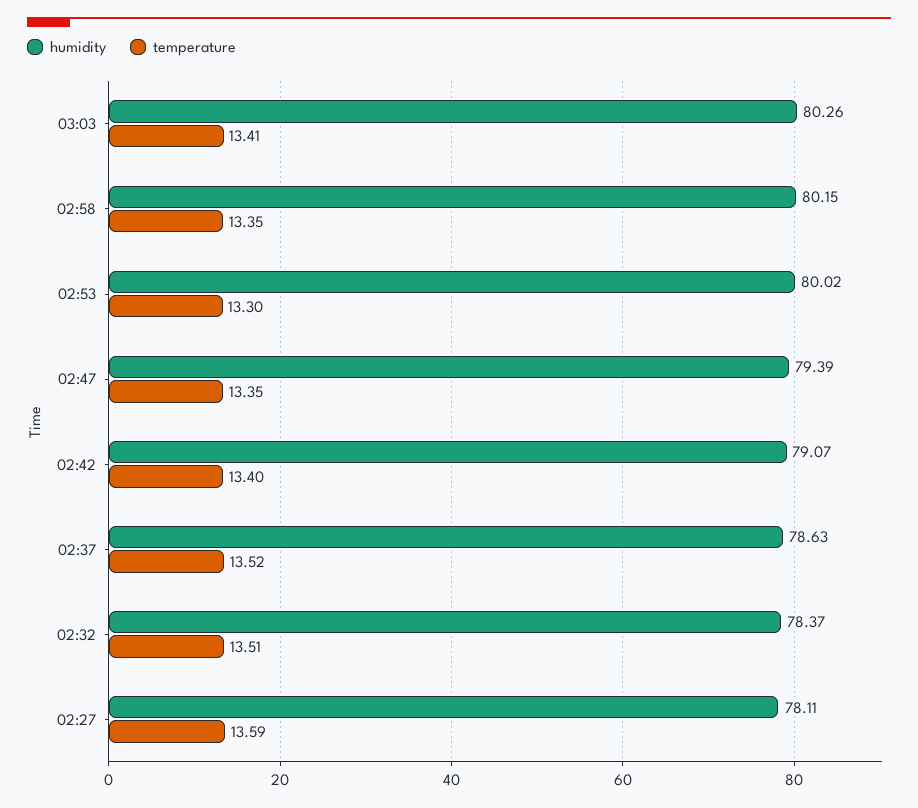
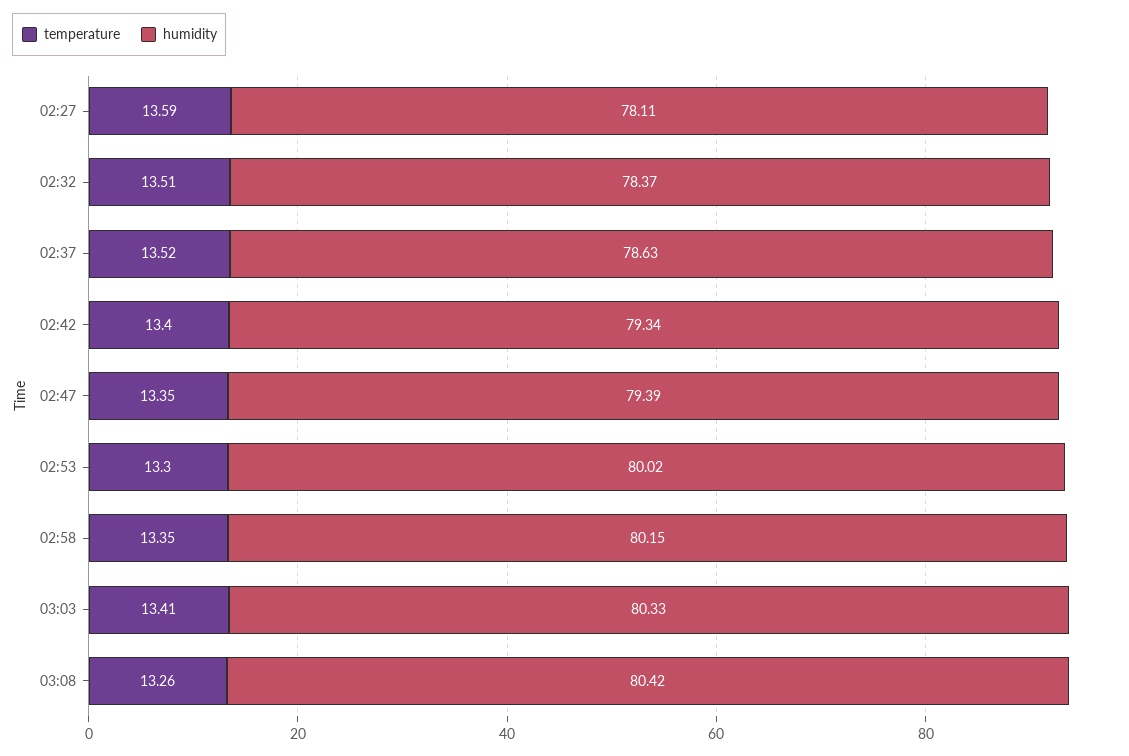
humidity, 03:03: 80.26 -> 80.33
humidity, 02:42: 79.07 -> 79.34
temperature, 03:08: none -> 13.26
humidity, 03:08: none -> 80.42

